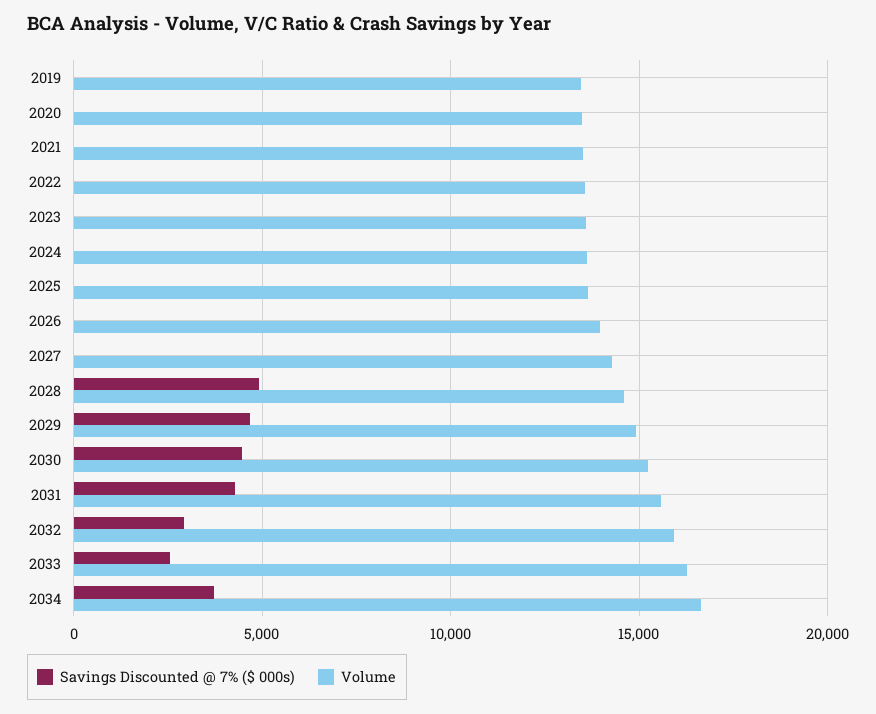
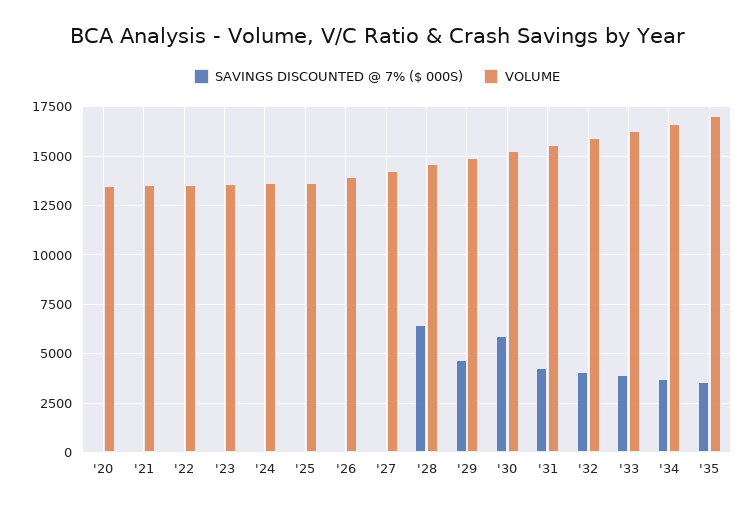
Savings Discounted @ 7% ($ 000s), 2019: 0 -> none
Volume, 2019: 13500 -> none
Savings Discounted @ 7% ($ 000s), 2028: 5000 -> 6500
Savings Discounted @ 7% ($ 000s), 2030: 4500 -> 6000
Savings Discounted @ 7% ($ 000s), 2032: 3000 -> 4000
Savings Discounted @ 7% ($ 000s), 2033: 2500 -> 4000
Savings Discounted @ 7% ($ 000s), '35: none -> 3500
Volume, '35: none -> 17000

